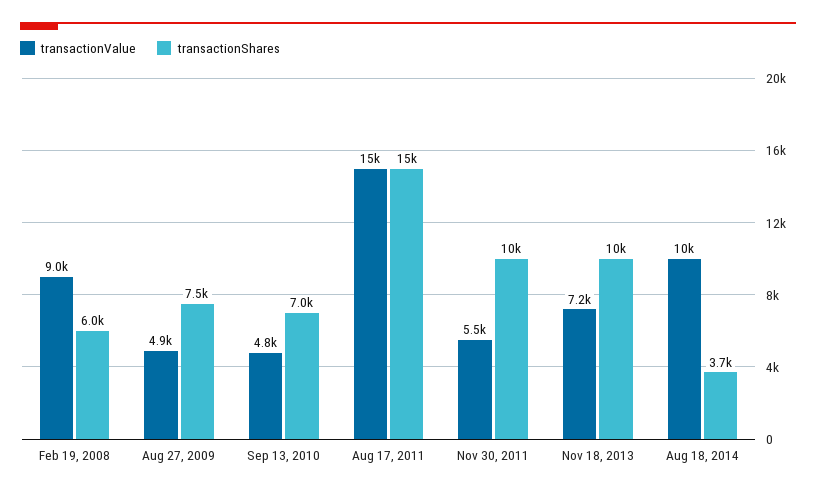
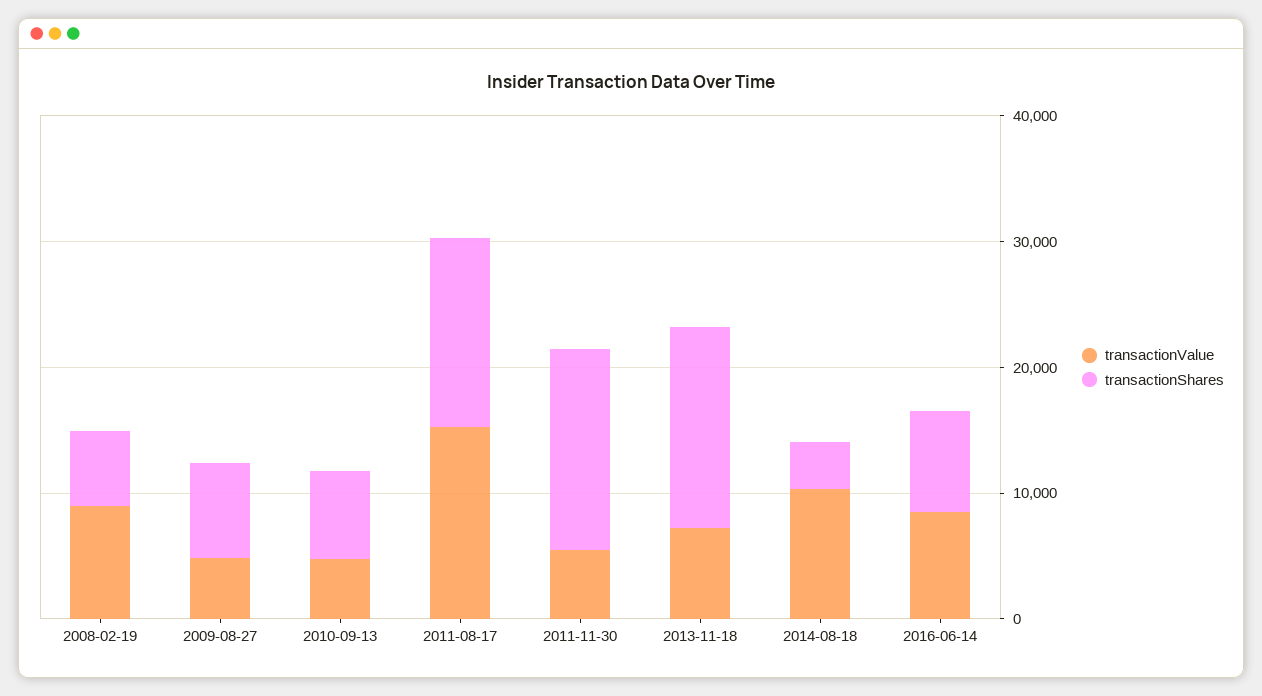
transactionShares, Nov 30, 2011: 10000 -> 16000
transactionShares, Nov 18, 2013: 10000 -> 16000
transactionValue, 2016-06-14: none -> 8000
transactionShares, 2016-06-14: none -> 8000

